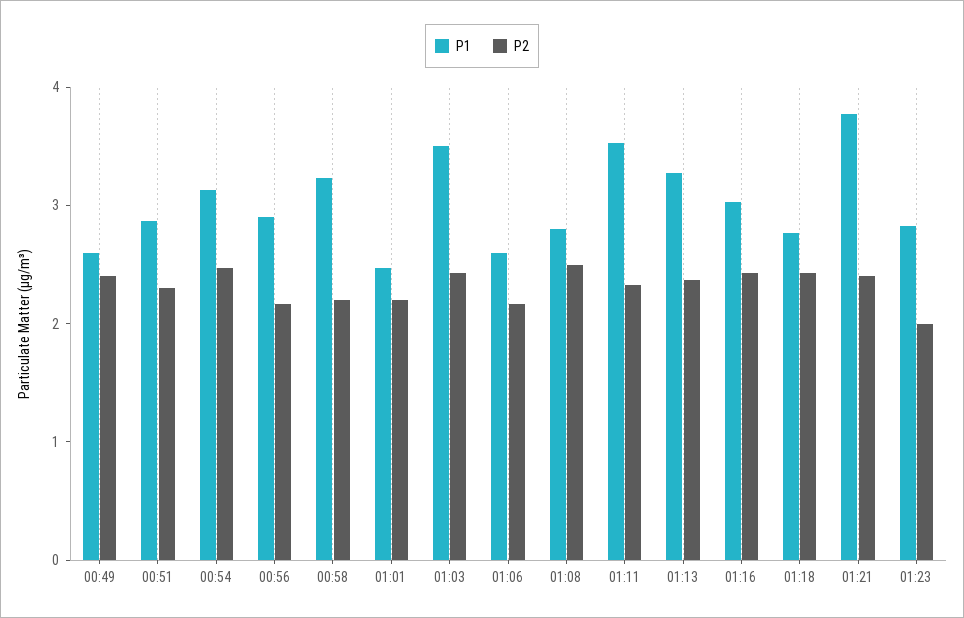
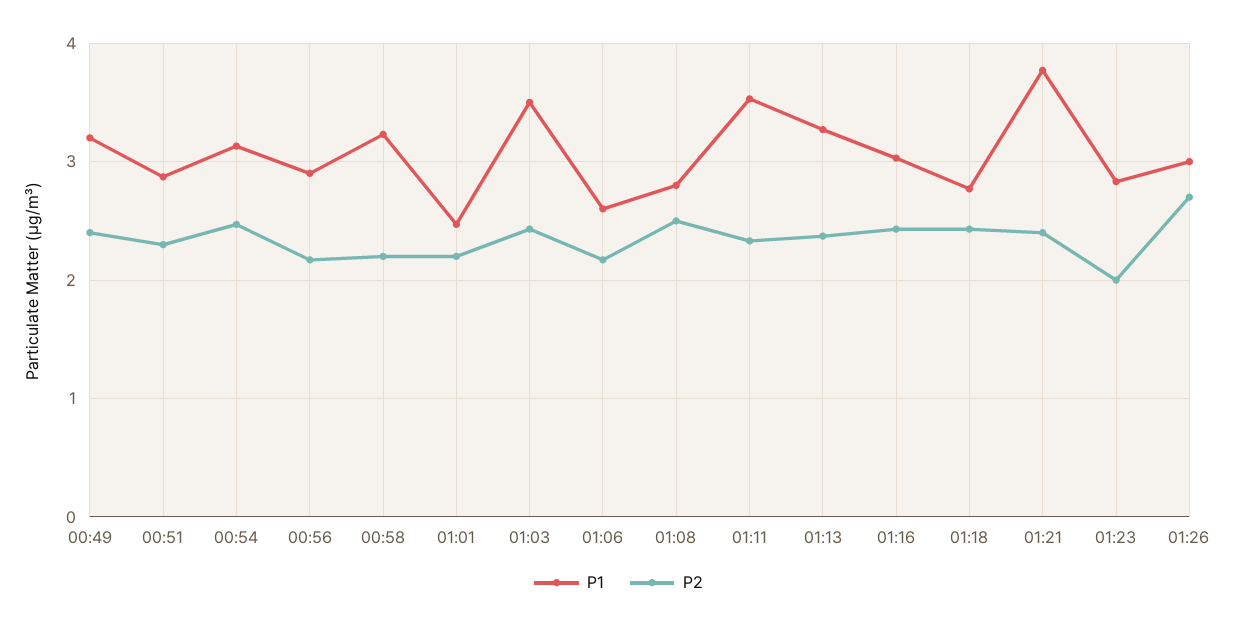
P1, 00:49: 2.6 -> 3.2
P1, 01:26: none -> 3
P2, 01:26: none -> 2.7

